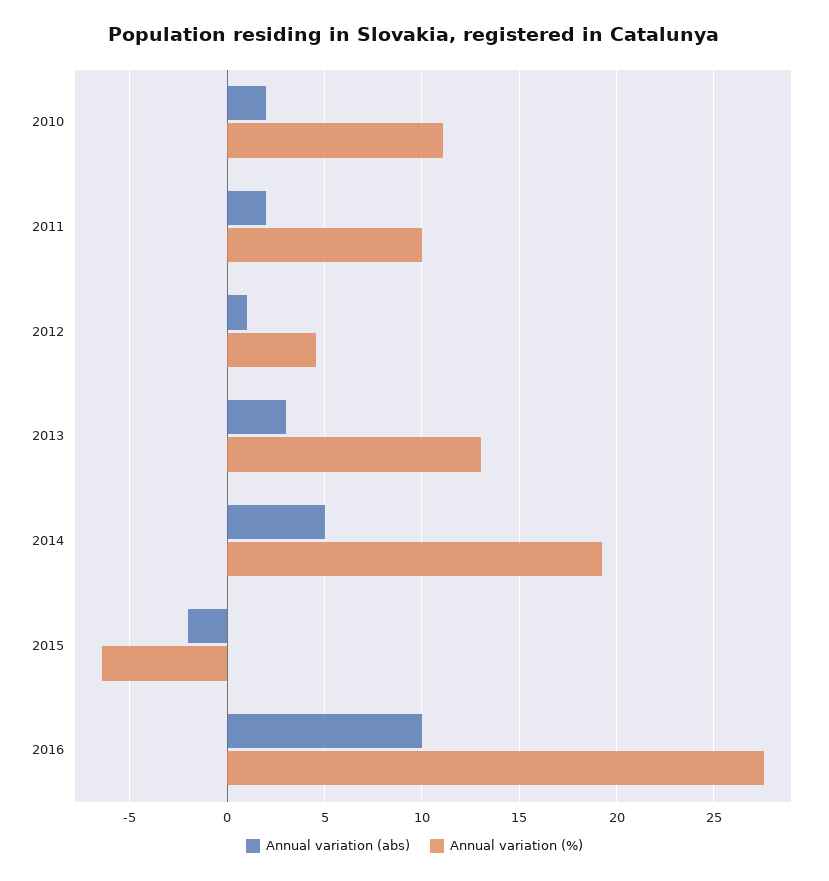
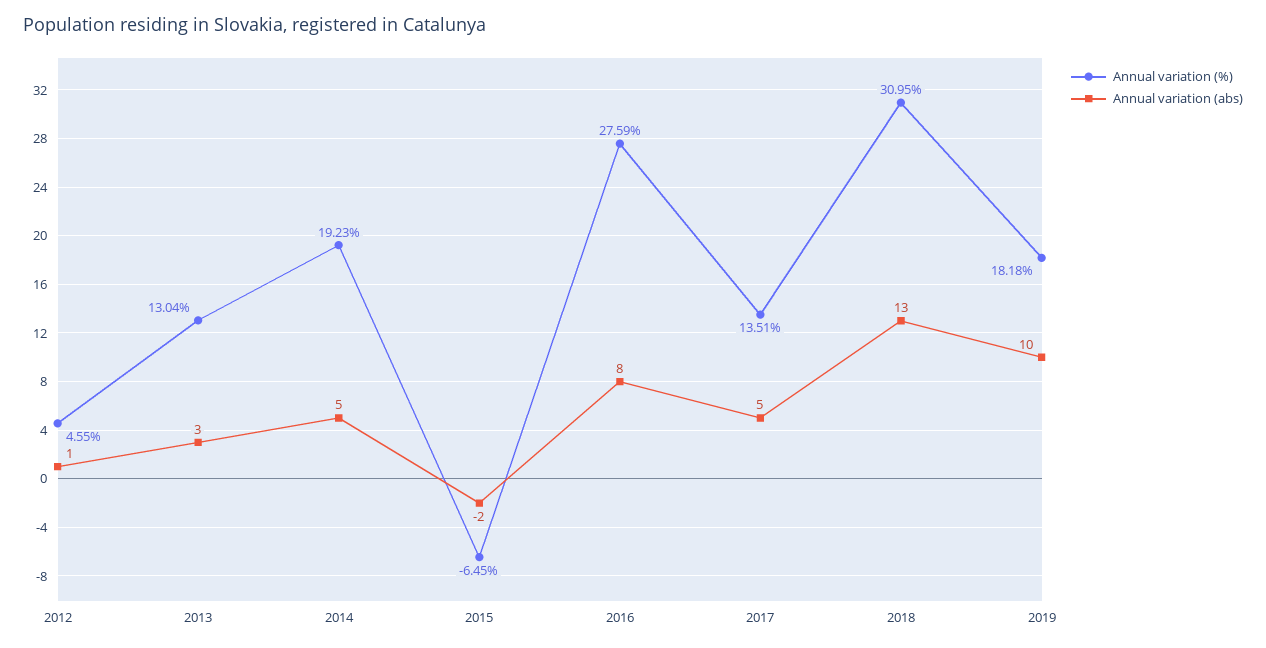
Annual variation (abs), 2010: 2 -> none
Annual variation (%), 2010: 11 -> none
Annual variation (abs), 2011: 2 -> none
Annual variation (%), 2011: 10 -> none
Annual variation (abs), 2016: 10 -> 8
Annual variation (%), 2017: none -> 13.51
Annual variation (abs), 2017: none -> 5
Annual variation (%), 2018: none -> 30.95
Annual variation (abs), 2018: none -> 13
Annual variation (%), 2019: none -> 18.18
Annual variation (abs), 2019: none -> 10

